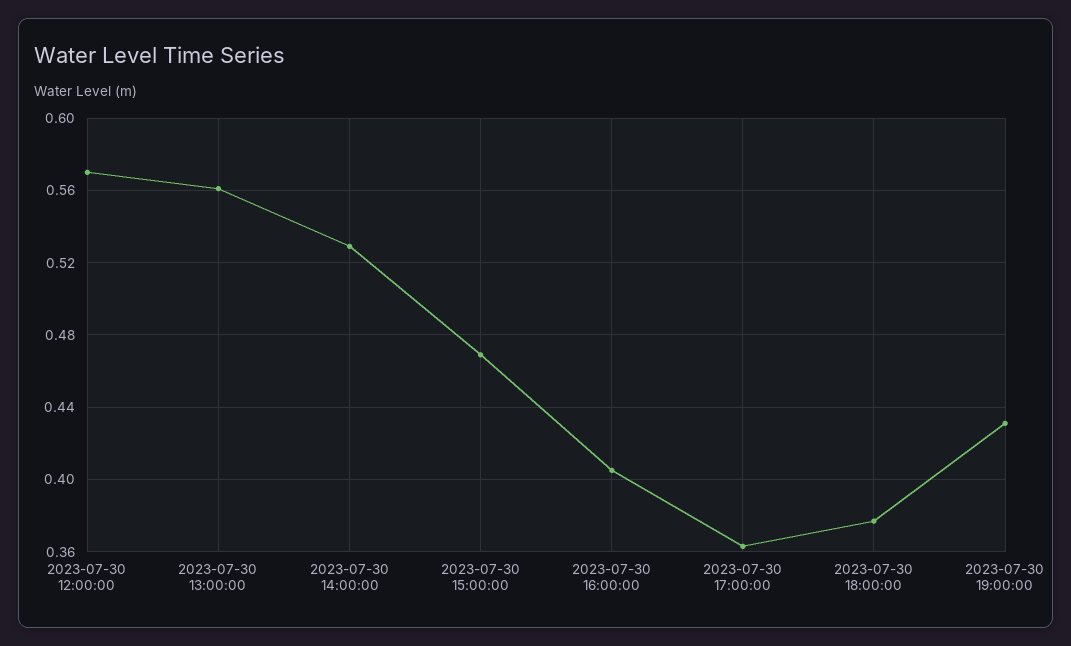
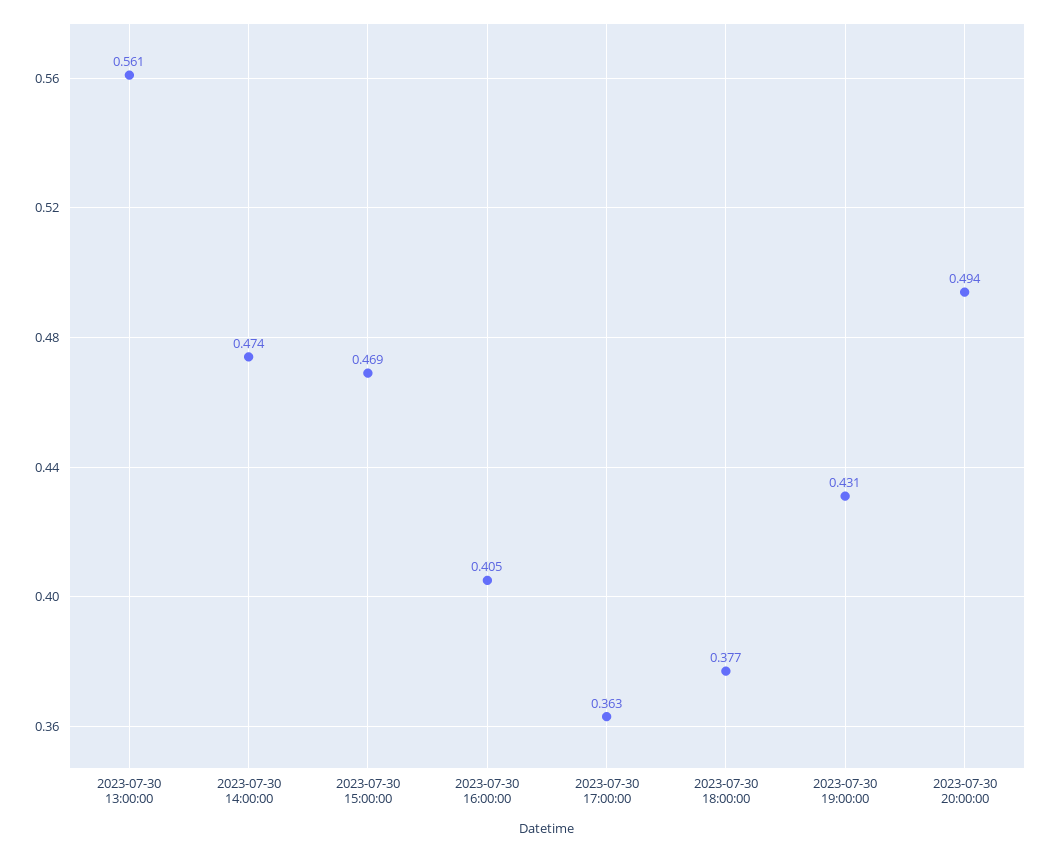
2023-07-30 12:00:00: 0.57 -> none
2023-07-30 14:00:00: 0.53 -> 0.474
2023-07-30 20:00:00: none -> 0.494

